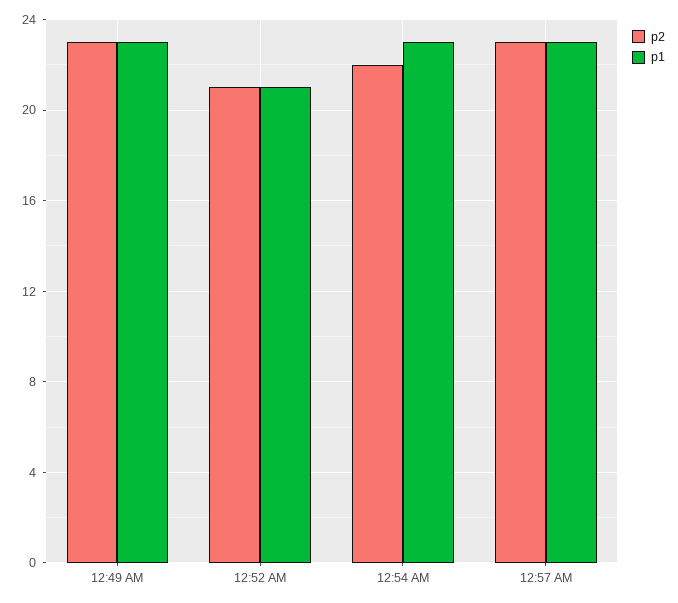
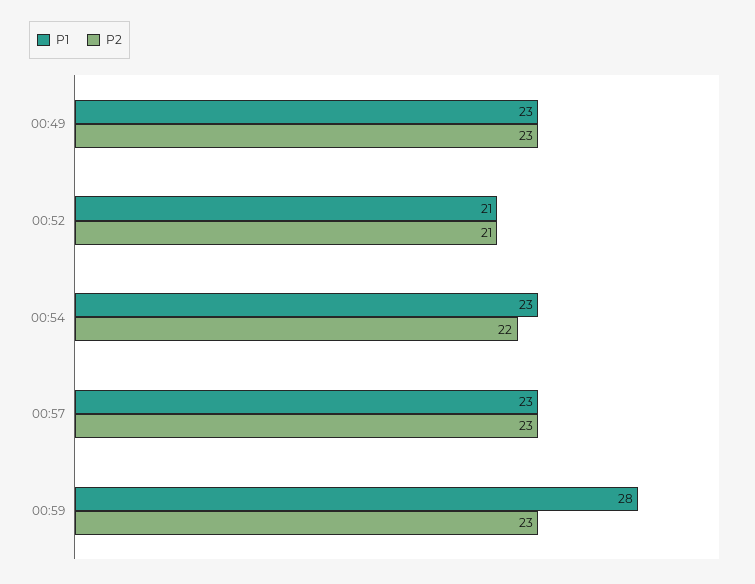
p1, 00:59: none -> 28
p2, 00:59: none -> 23

